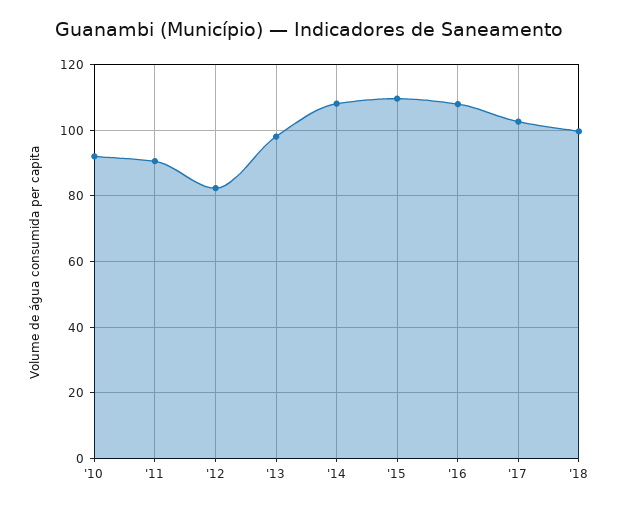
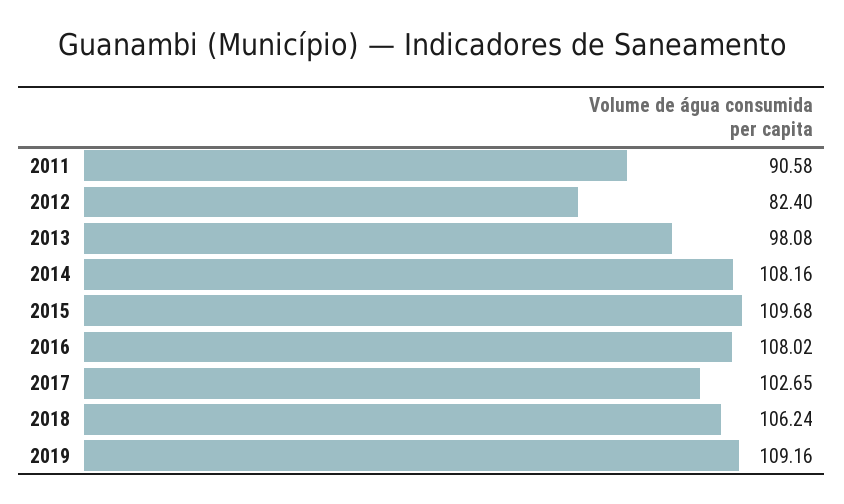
'10: 92 -> none
'18: 100 -> 106.24
2019: none -> 109.16

